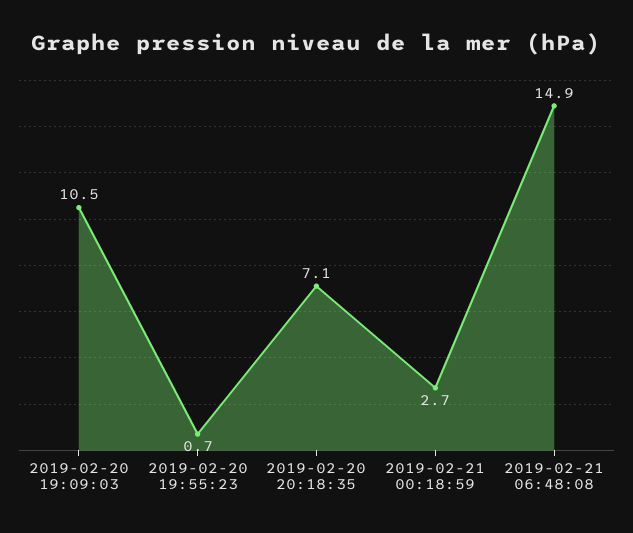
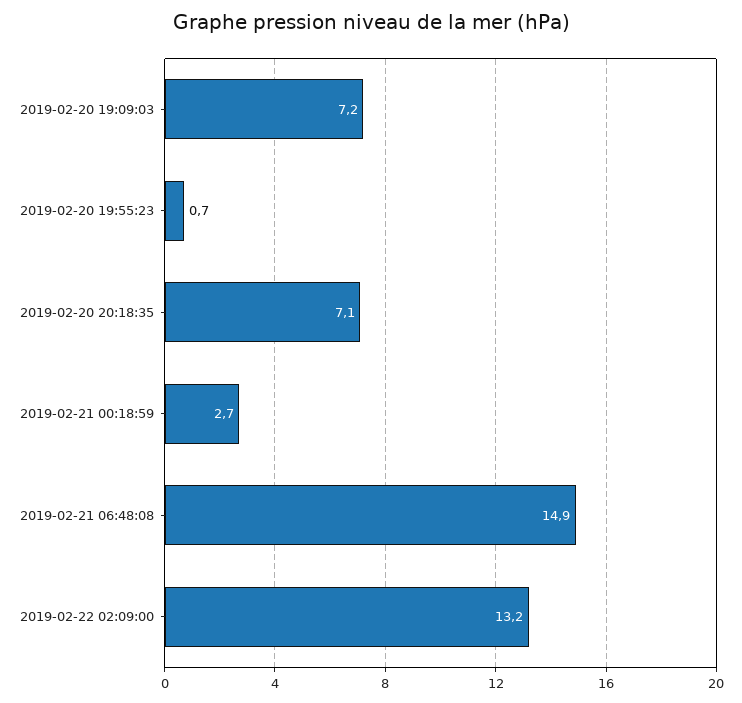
2019-02-20 19:09:03: 10.5 -> 7.2
2019-02-22 02:09:00: none -> 13.2

